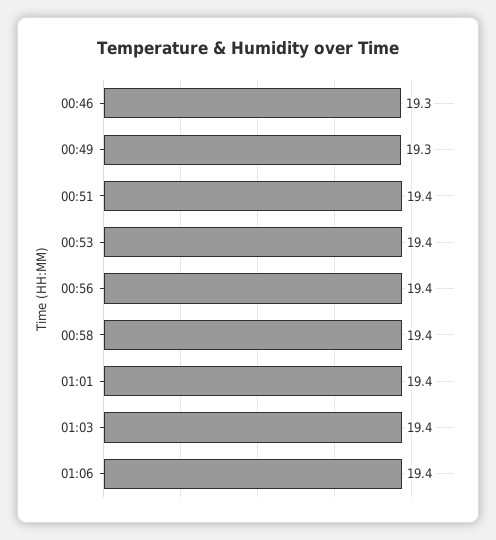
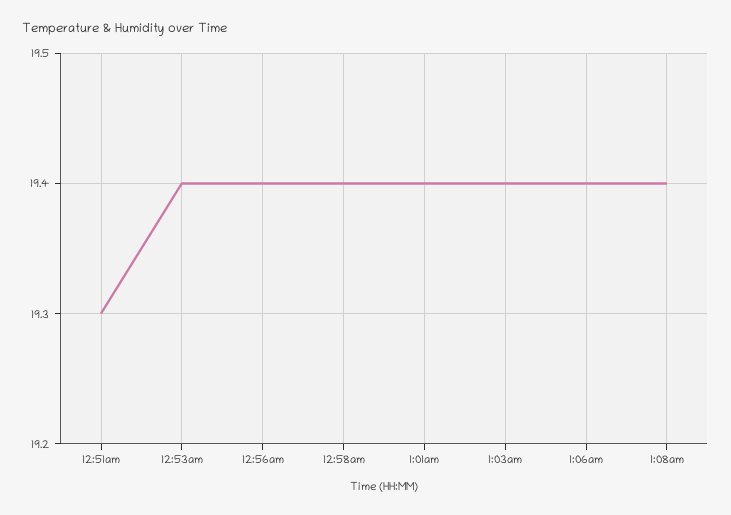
00:46: 19.3 -> none
00:49: 19.3 -> none
00:51: 19.4 -> 19.3
1:08am: none -> 19.4

